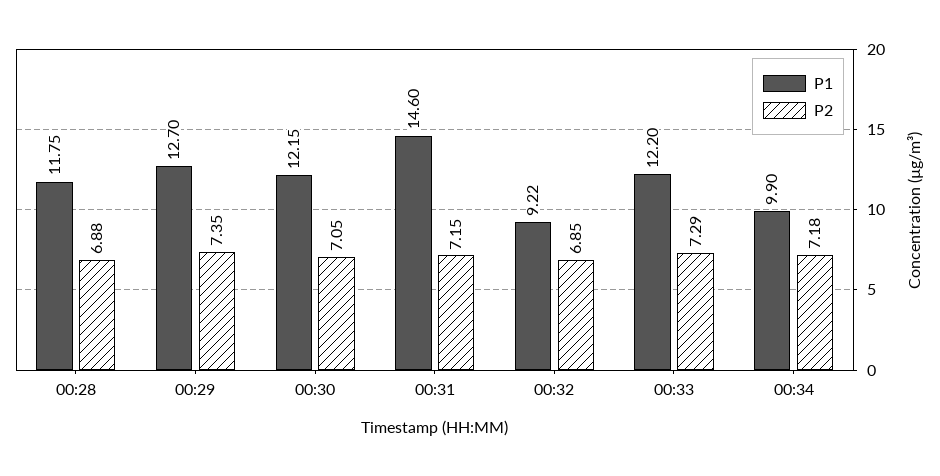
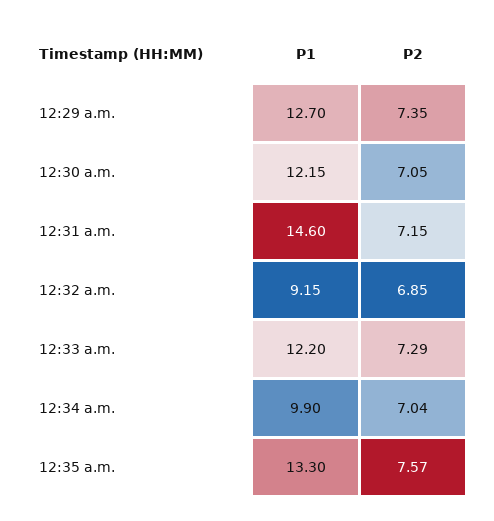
P1, 00:28: 11.75 -> none
P2, 00:28: 6.88 -> none
P1, 00:32: 9.22 -> 9.15
P2, 00:34: 7.18 -> 7.04
P1, 12:35 a.m.: none -> 13.3
P2, 12:35 a.m.: none -> 7.57

